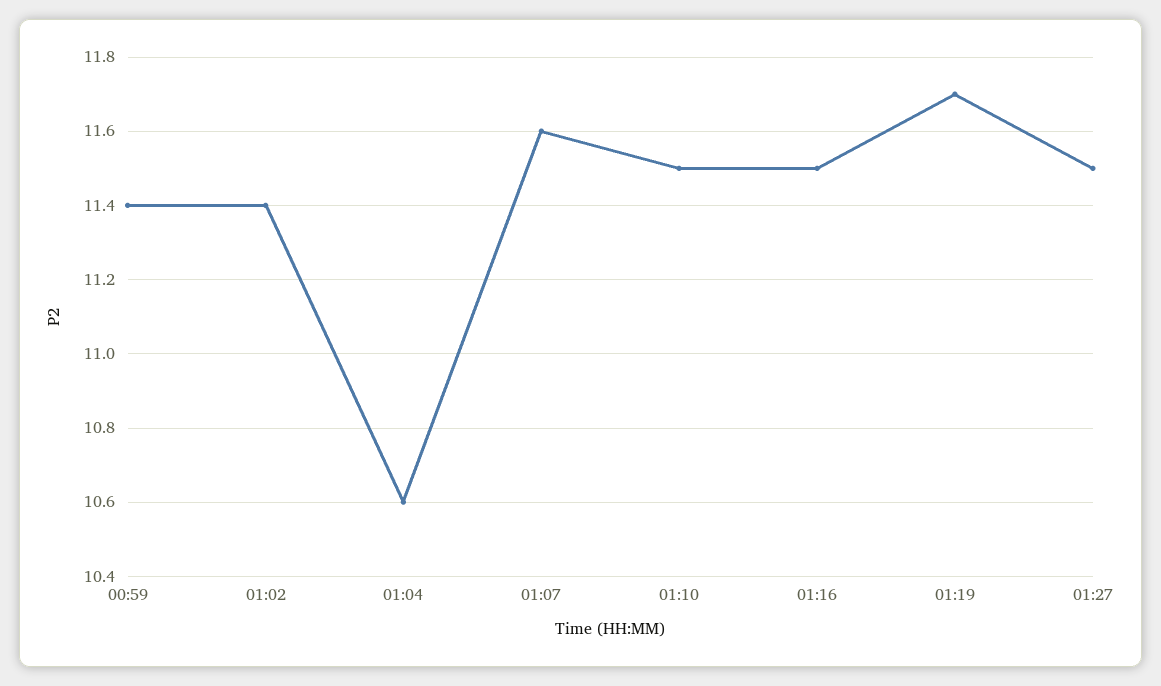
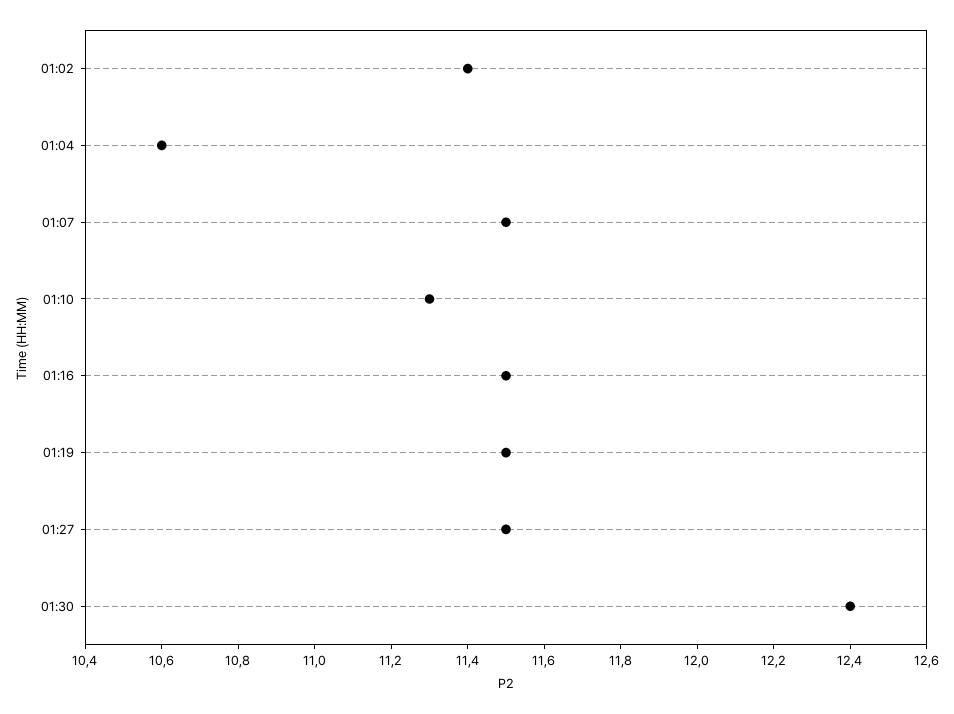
00:59: 11.4 -> none
01:07: 11.6 -> 11.5
01:10: 11.5 -> 11.3
01:19: 11.7 -> 11.5
01:30: none -> 12.4

